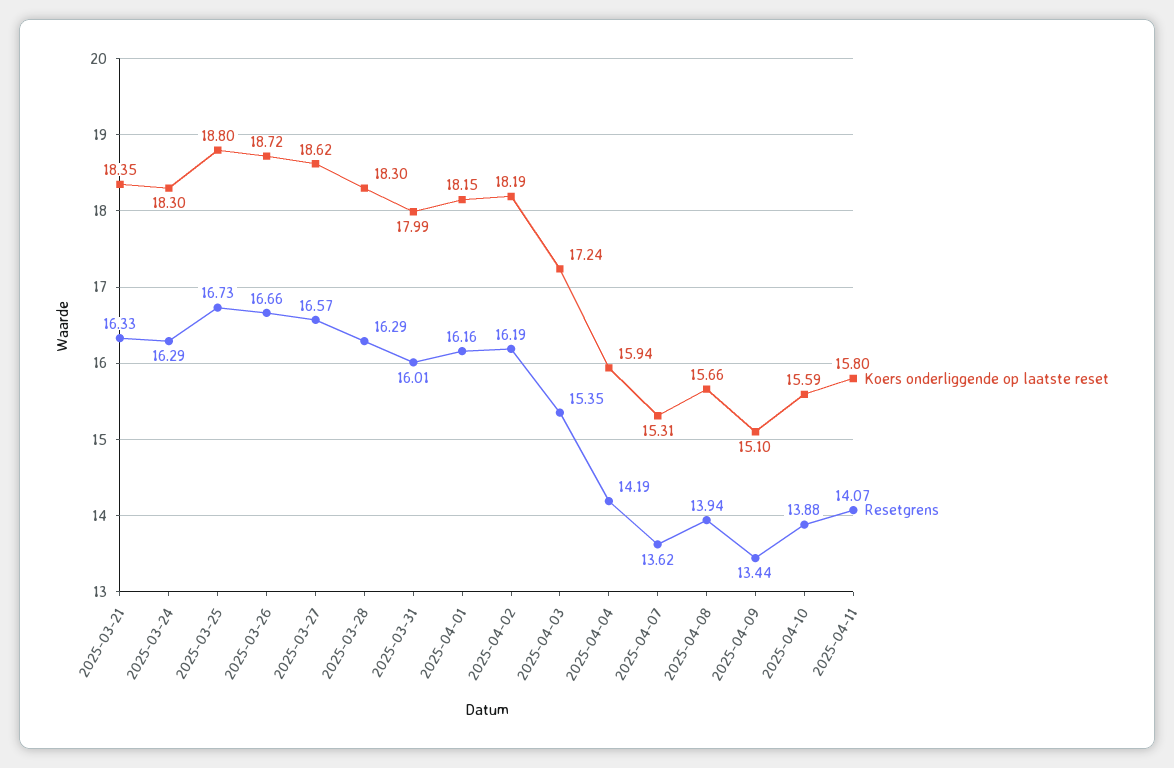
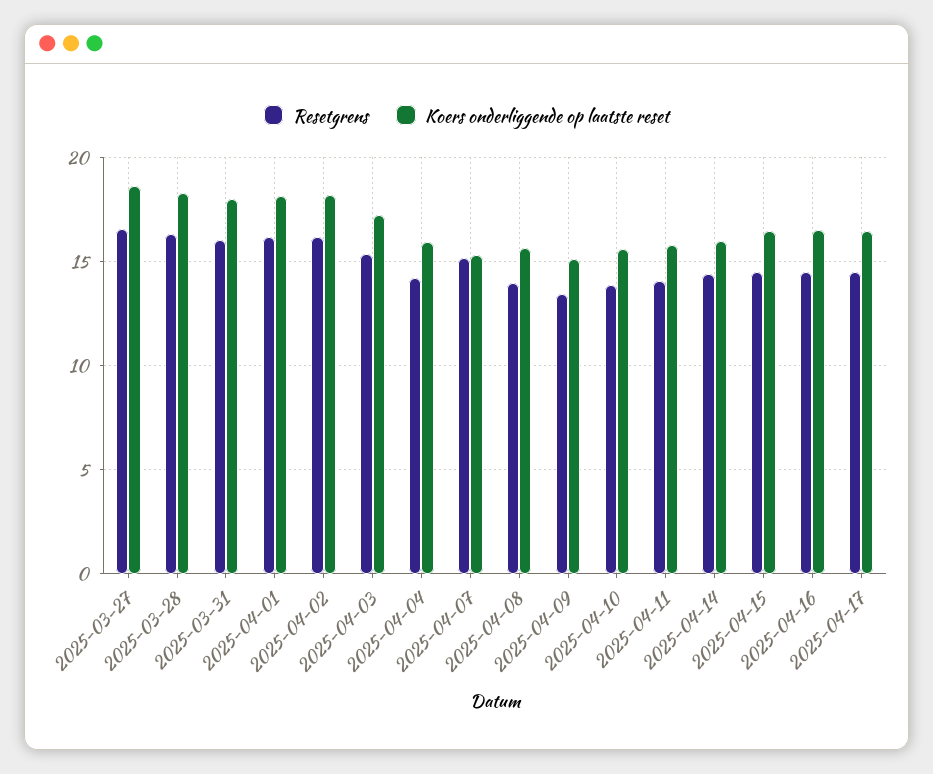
Koers onderliggende op laatste reset, 2025-03-21: 18.35 -> none
Resetgrens, 2025-03-21: 16.33 -> none
Koers onderliggende op laatste reset, 2025-03-24: 18.3 -> none
Resetgrens, 2025-03-24: 16.29 -> none
Koers onderliggende op laatste reset, 2025-03-25: 18.8 -> none
Resetgrens, 2025-03-25: 16.73 -> none
Koers onderliggende op laatste reset, 2025-03-26: 18.72 -> none
Resetgrens, 2025-03-26: 16.66 -> none
Resetgrens, 2025-04-07: 13.62 -> 15
Resetgrens, 2025-04-14: none -> 14.5
Koers onderliggende op laatste reset, 2025-04-14: none -> 16
Resetgrens, 2025-04-15: none -> 14.5
Koers onderliggende op laatste reset, 2025-04-15: none -> 16.5
Resetgrens, 2025-04-16: none -> 14.5
Koers onderliggende op laatste reset, 2025-04-16: none -> 16.5
Resetgrens, 2025-04-17: none -> 14.5
Koers onderliggende op laatste reset, 2025-04-17: none -> 16.5

